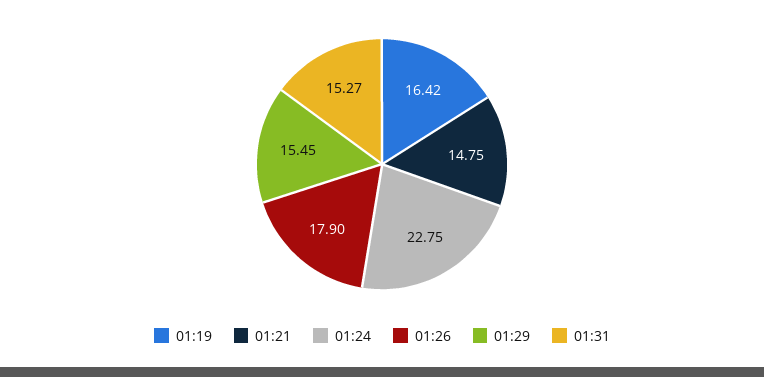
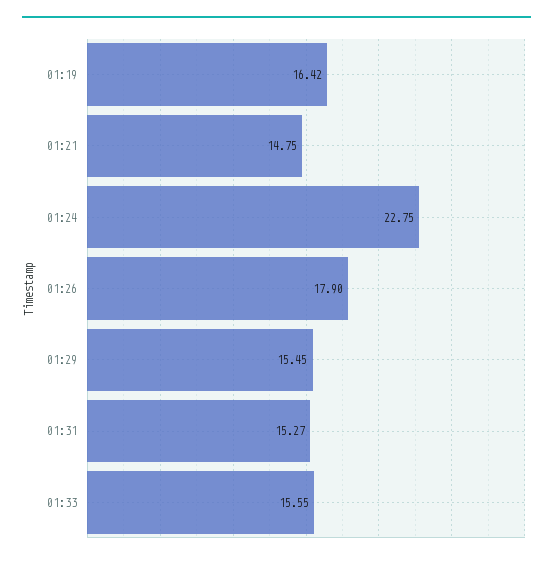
01:33: none -> 15.55

